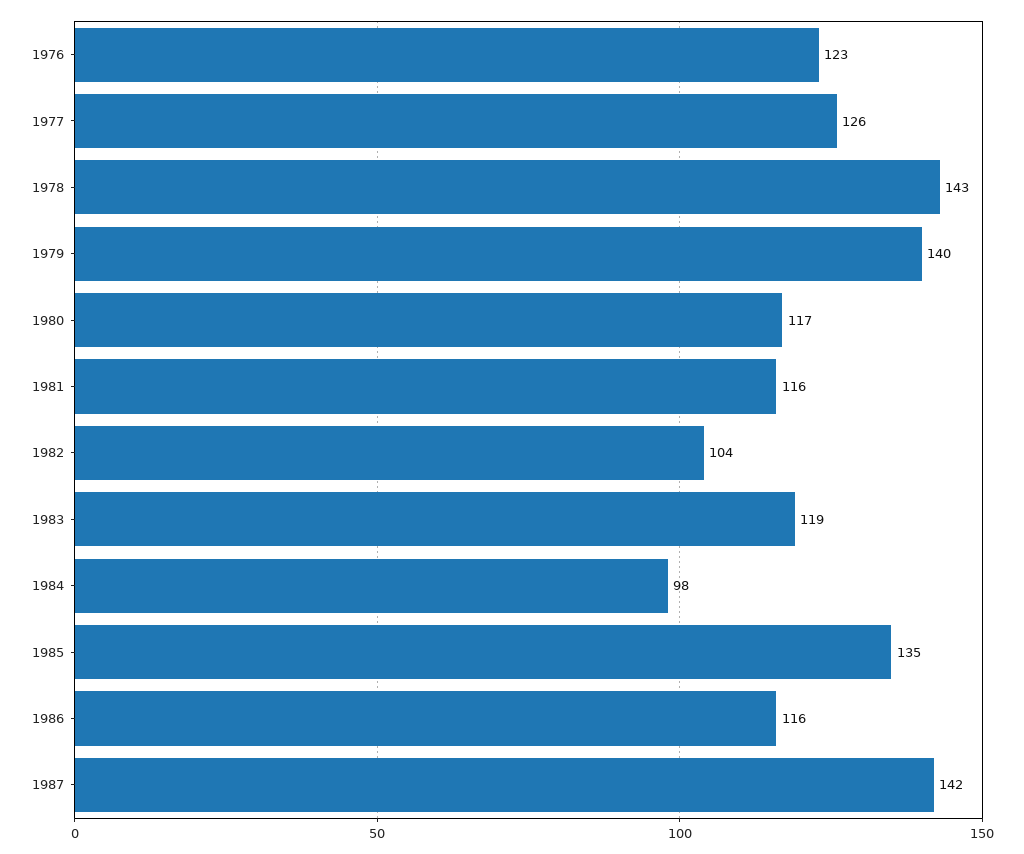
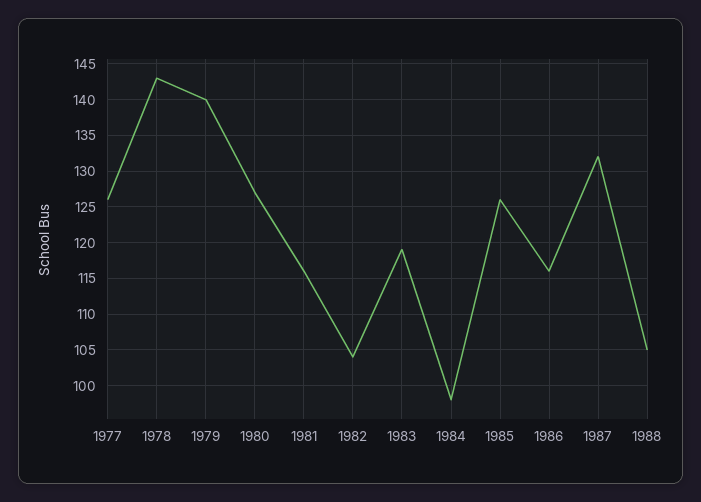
1976: 123 -> none
1980: 117 -> 127
1985: 135 -> 126
1987: 142 -> 132
1988: none -> 105

